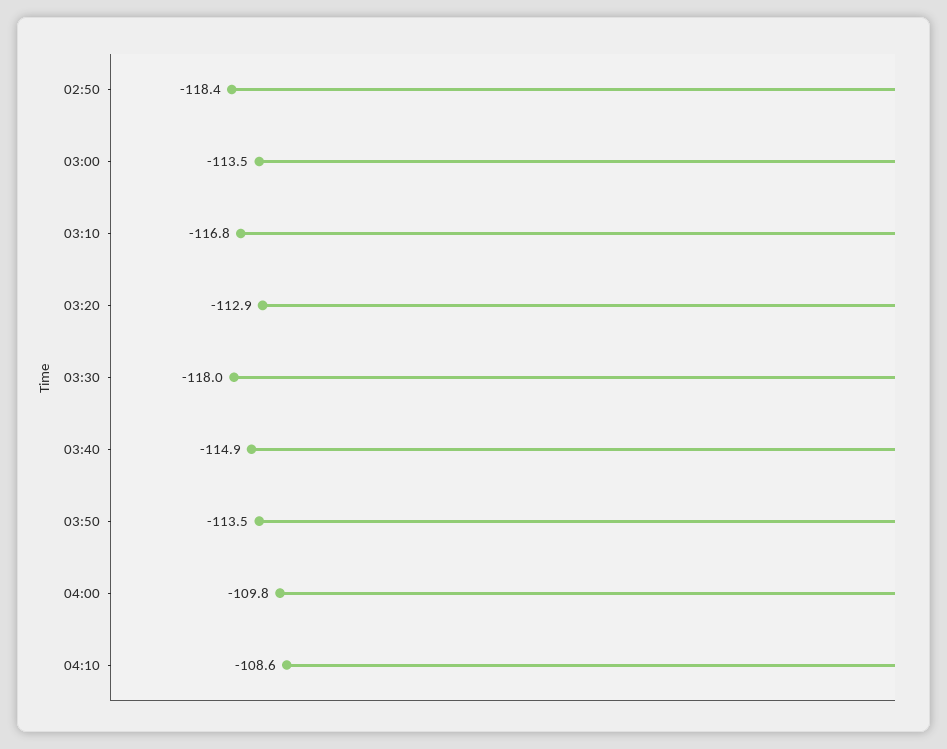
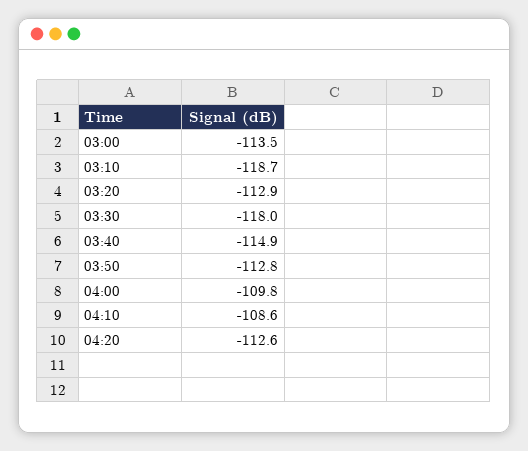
02:50: -118.4 -> none
03:10: -116.8 -> -118.7
03:50: -113.5 -> -112.8
04:20: none -> -112.6

